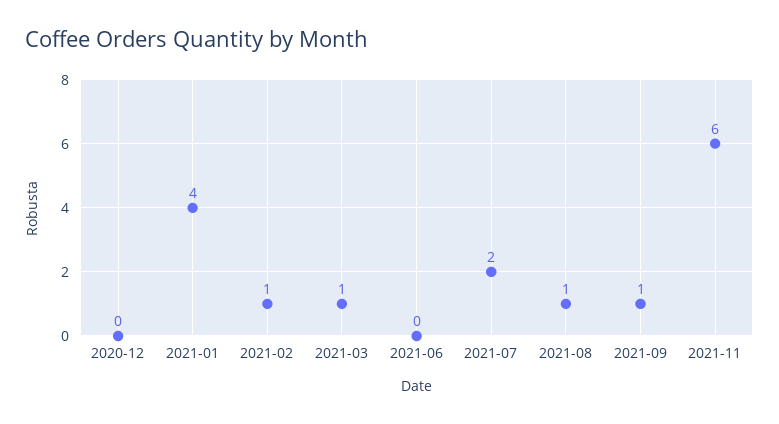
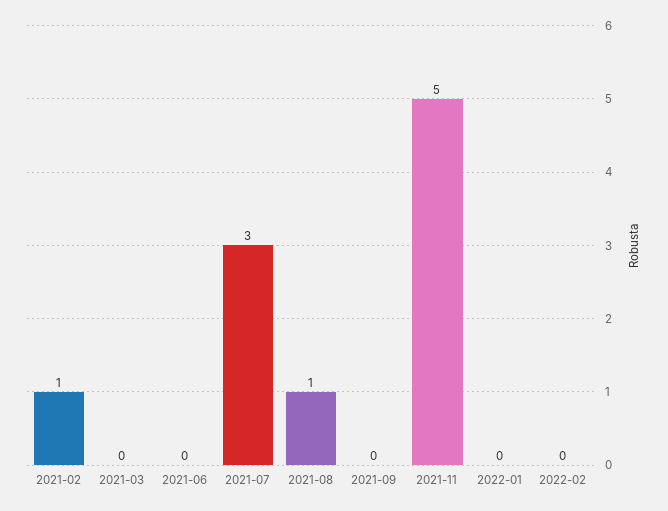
2020-12: 0 -> none
2021-01: 4 -> none
2021-03: 1 -> 0
2021-07: 2 -> 3
2021-09: 1 -> 0
2021-11: 6 -> 5
2022-01: none -> 0
2022-02: none -> 0

